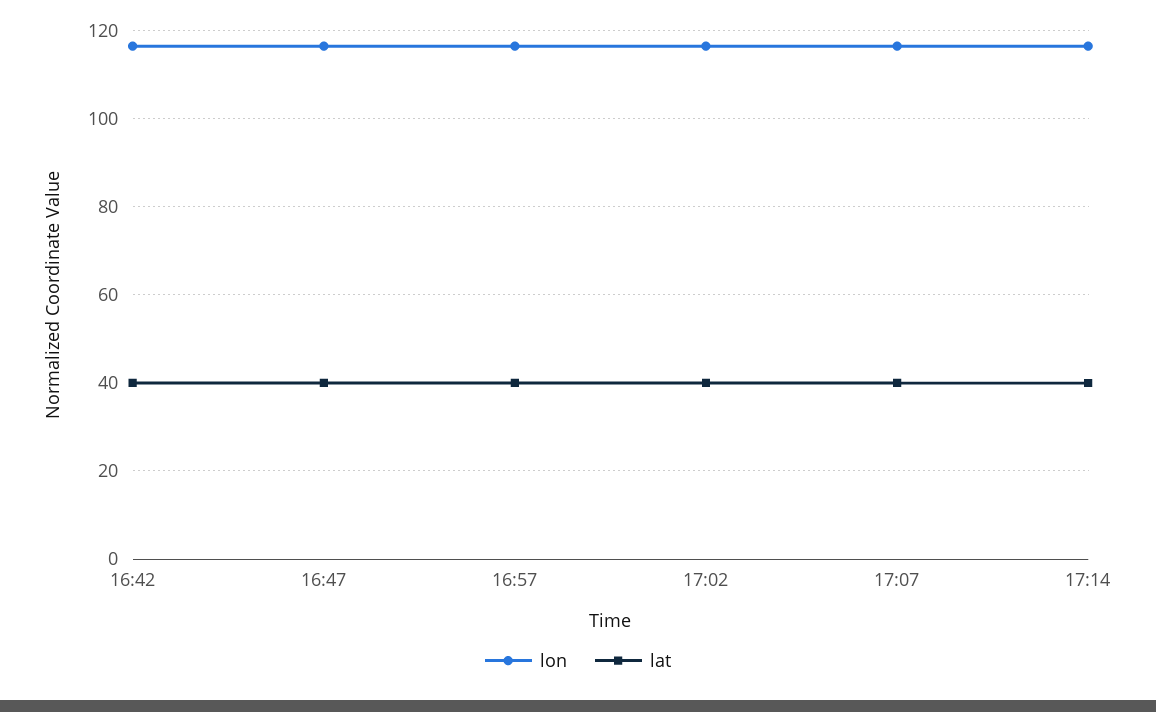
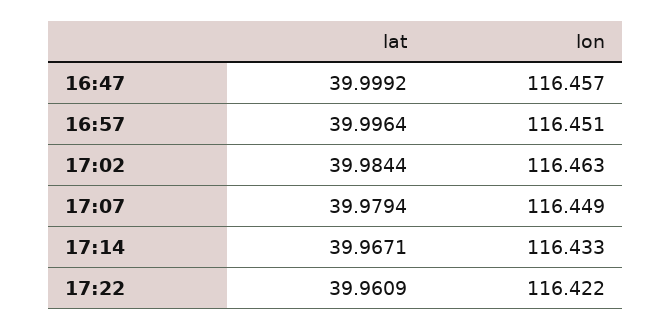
lon, 16:42: 116 -> none
lat, 16:42: 40 -> none
lat, 17:22: none -> 39.9609
lon, 17:22: none -> 116.422

